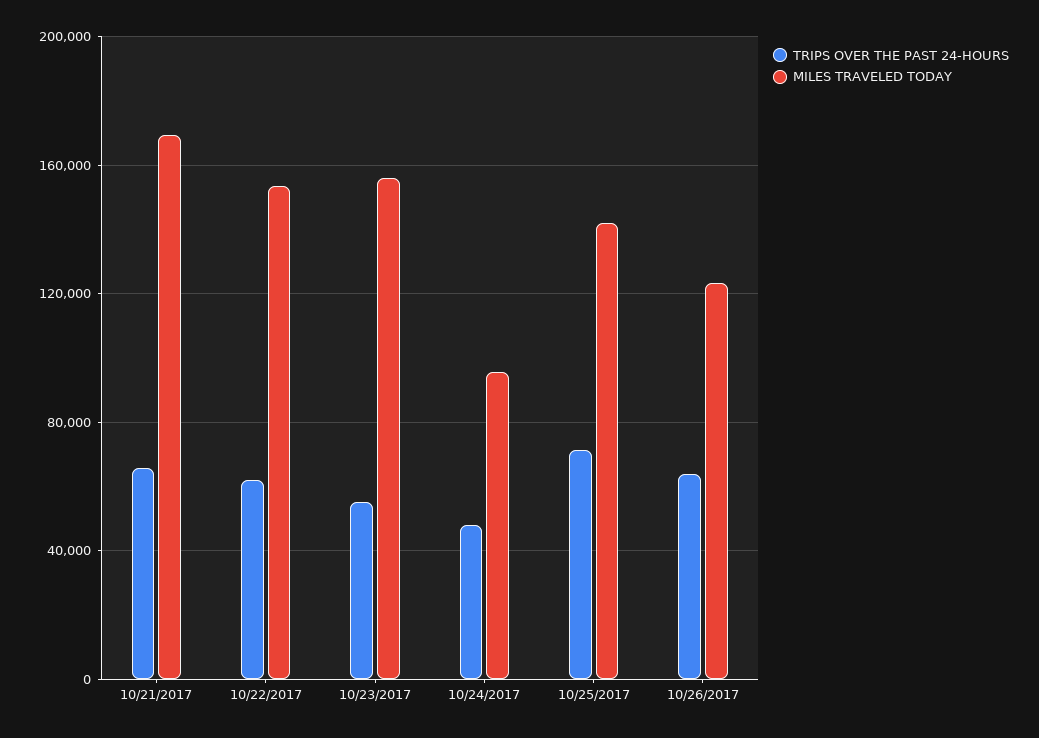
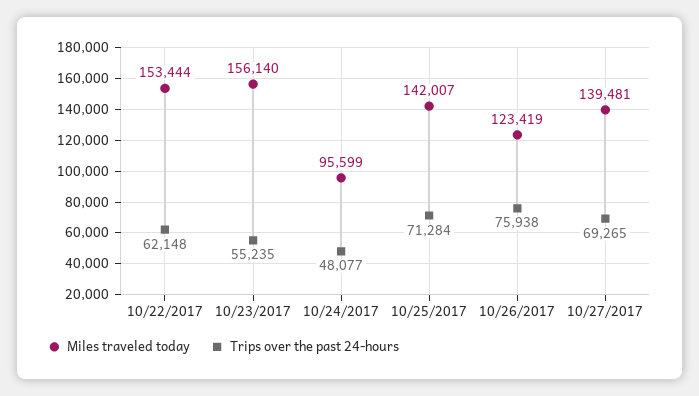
TRIPS OVER THE PAST 24-HOURS, 10/21/2017: 65000 -> none
MILES TRAVELED TODAY, 10/21/2017: 170000 -> none
TRIPS OVER THE PAST 24-HOURS, 10/26/2017: 65000 -> 75938
MILES TRAVELED TODAY, 10/27/2017: none -> 139481
TRIPS OVER THE PAST 24-HOURS, 10/27/2017: none -> 69265

